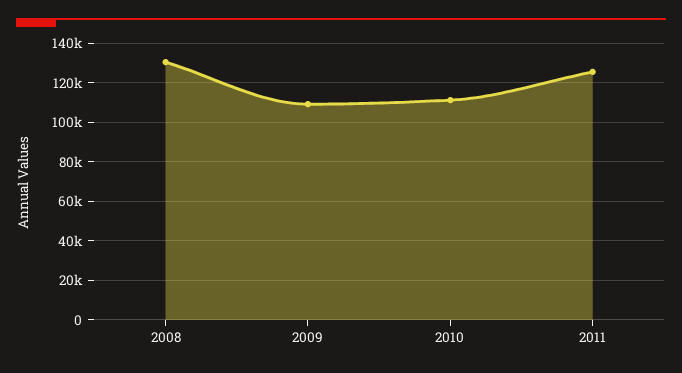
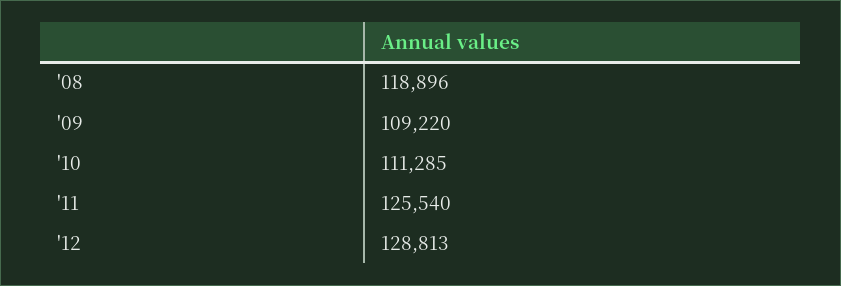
2008: 130000 -> 118896
'12: none -> 128813

